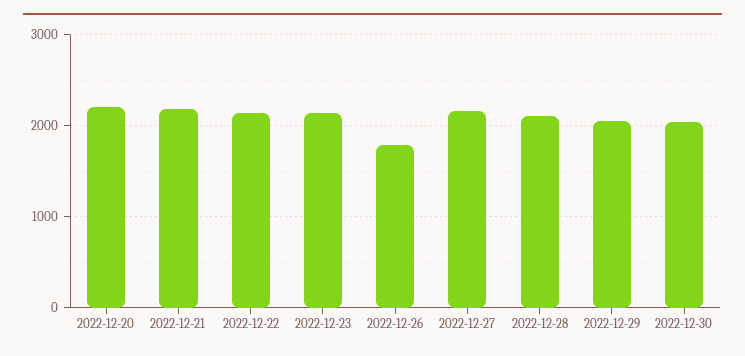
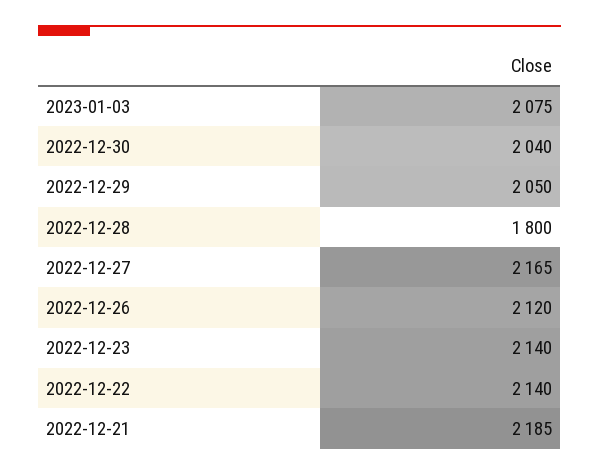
2022-12-20: 2200 -> none
2022-12-26: 1800 -> 2120
2022-12-28: 2100 -> 1800
2023-01-03: none -> 2075

